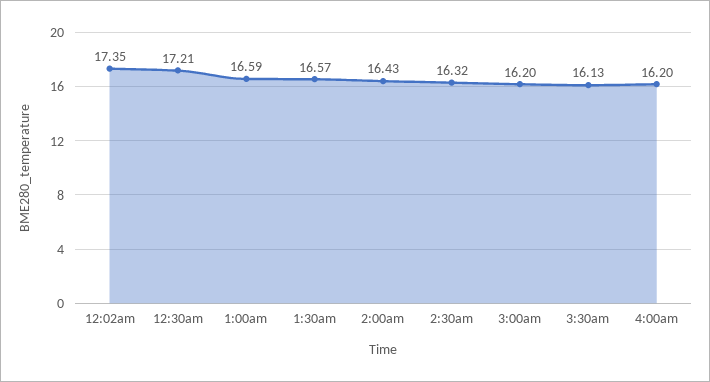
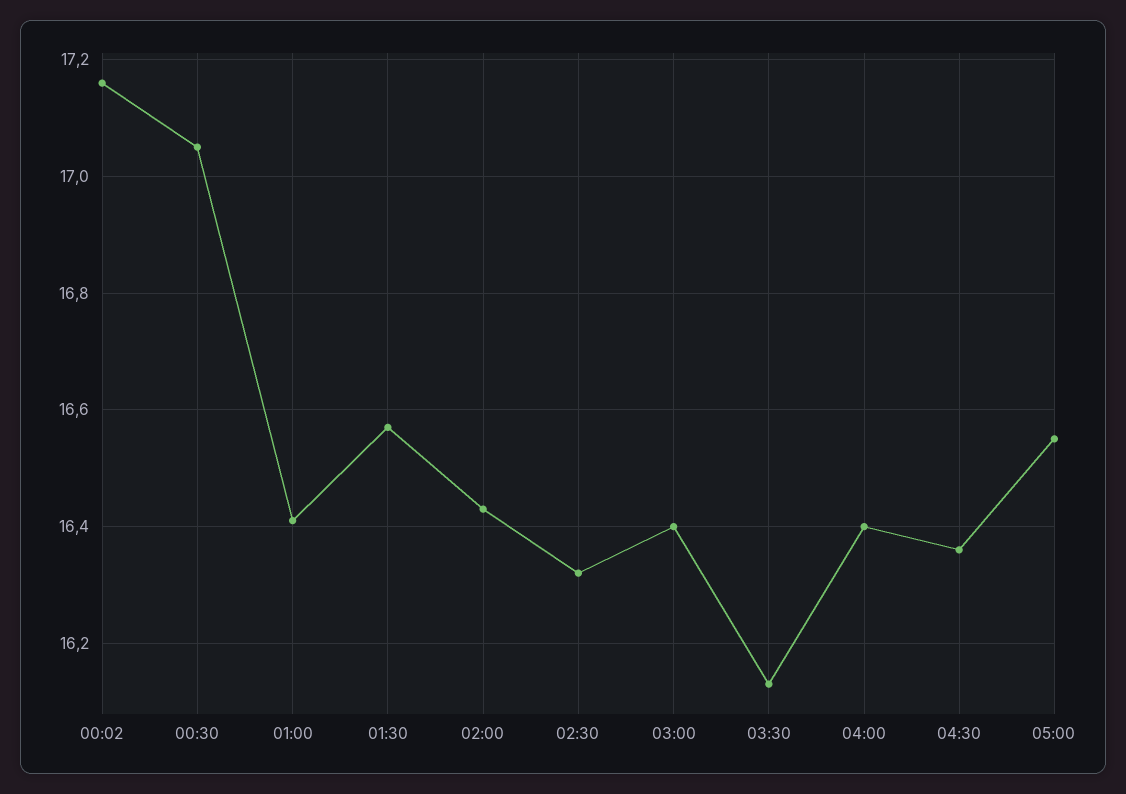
12:02am: 17.35 -> 17.15
12:30am: 17.21 -> 17.05
1:00am: 16.59 -> 16.4
3:00am: 16.2 -> 16.4
4:00am: 16.2 -> 16.4
04:30: none -> 16.35
05:00: none -> 16.55

